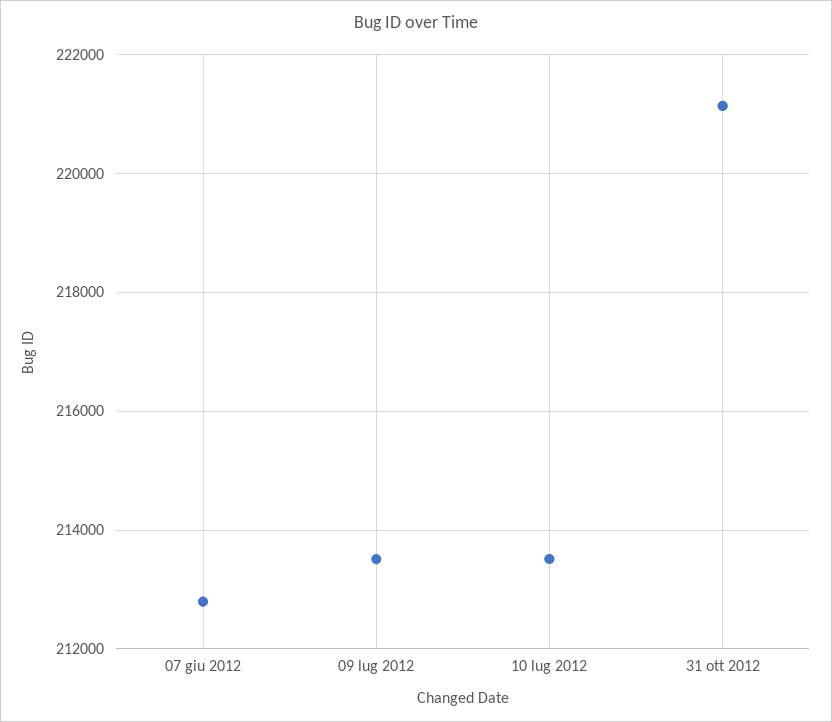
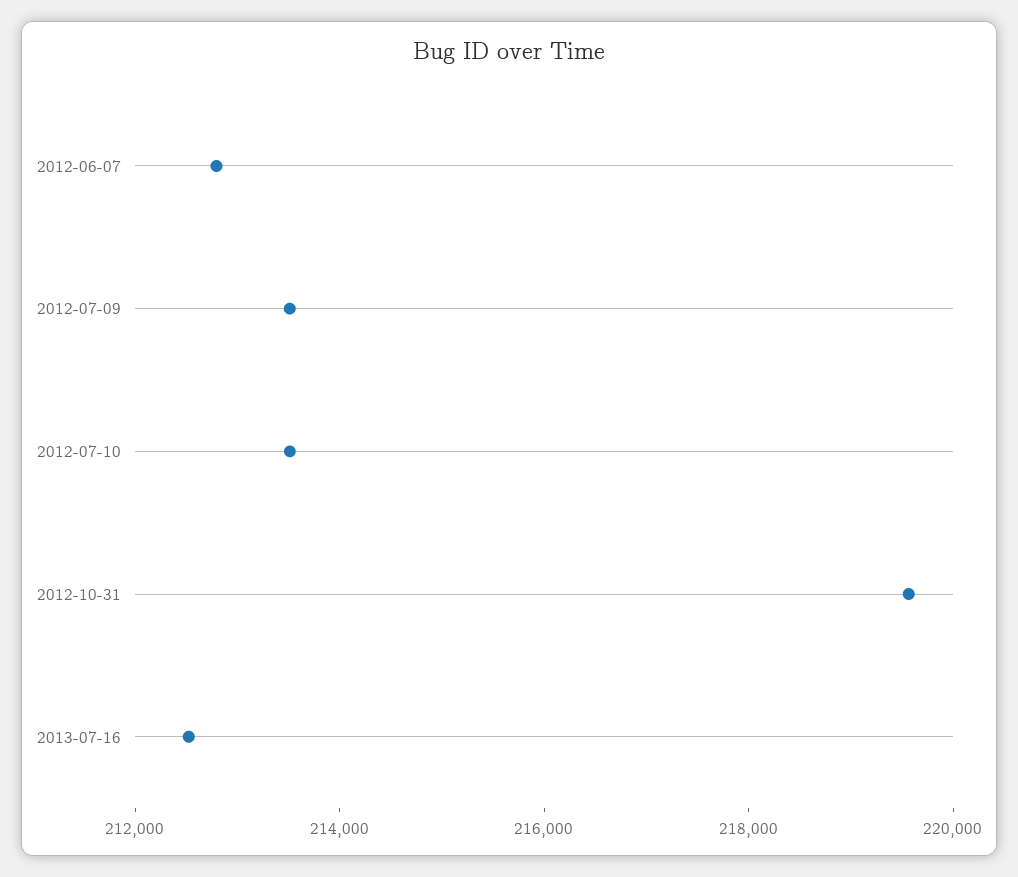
31 ott 2012: 221200 -> 219500
2013-07-16: none -> 212500

